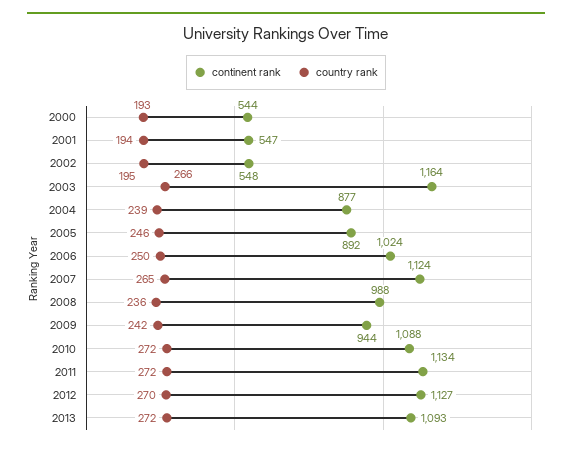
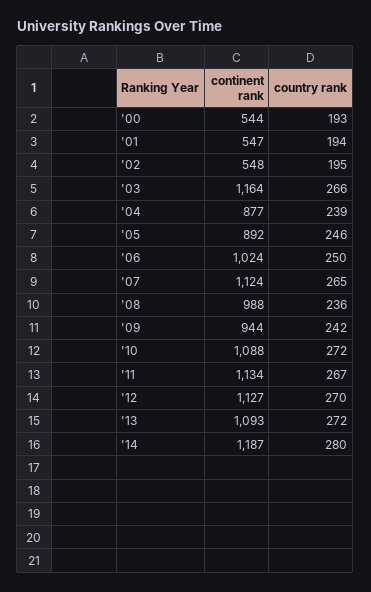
country rank, 2011: 272 -> 267
continent rank, '14: none -> 1187
country rank, '14: none -> 280

